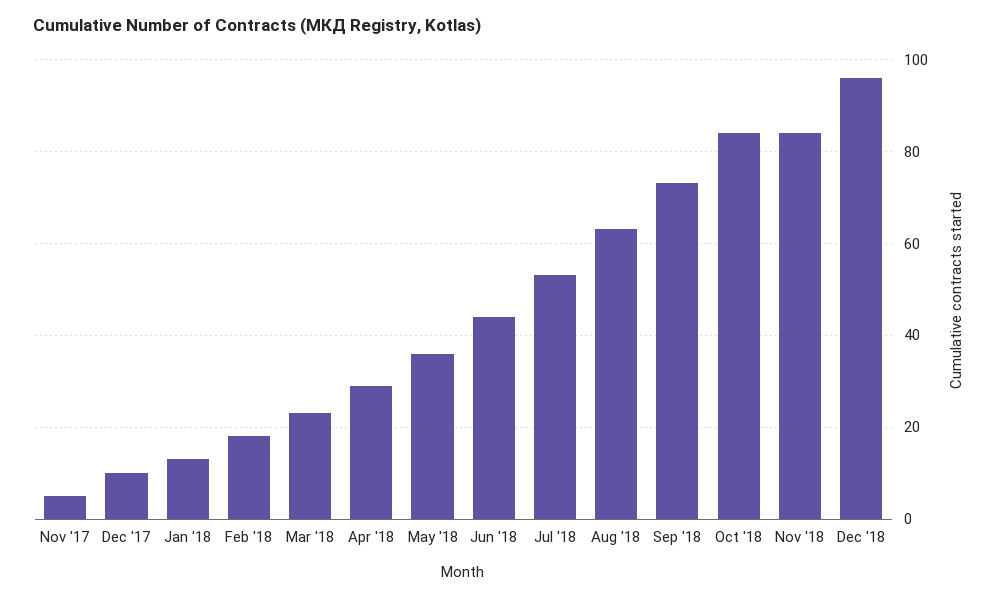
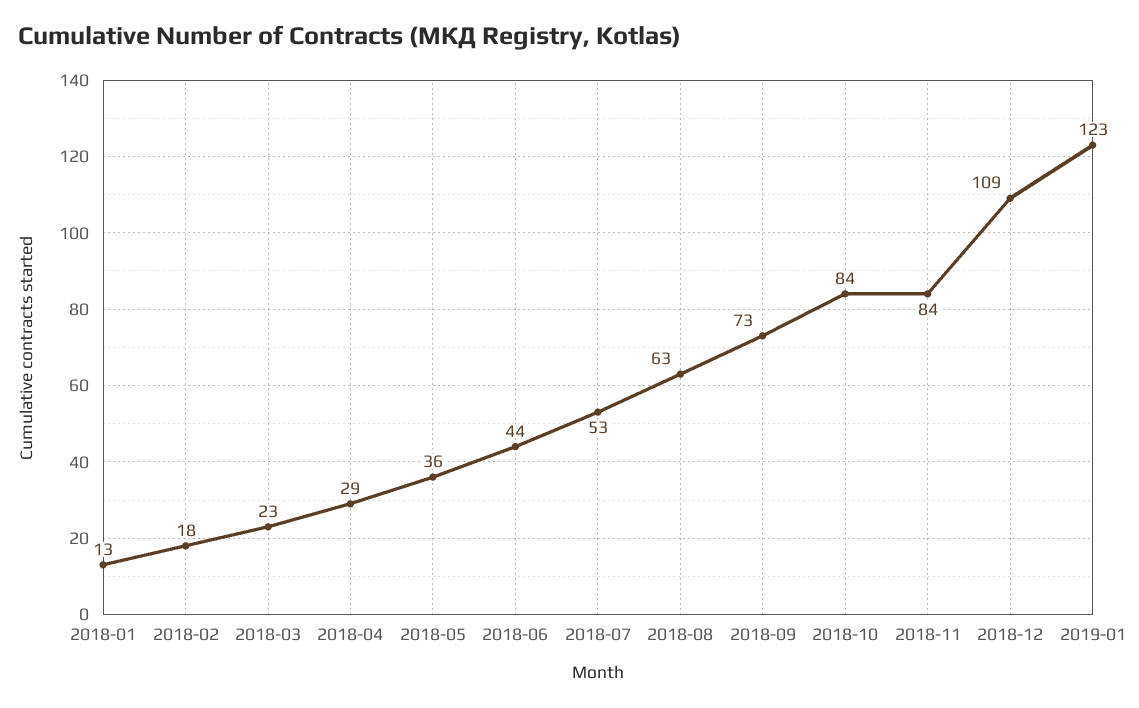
Nov '17: 5 -> none
Dec '17: 10 -> none
Dec '18: 95 -> 109
2019-01: none -> 123

